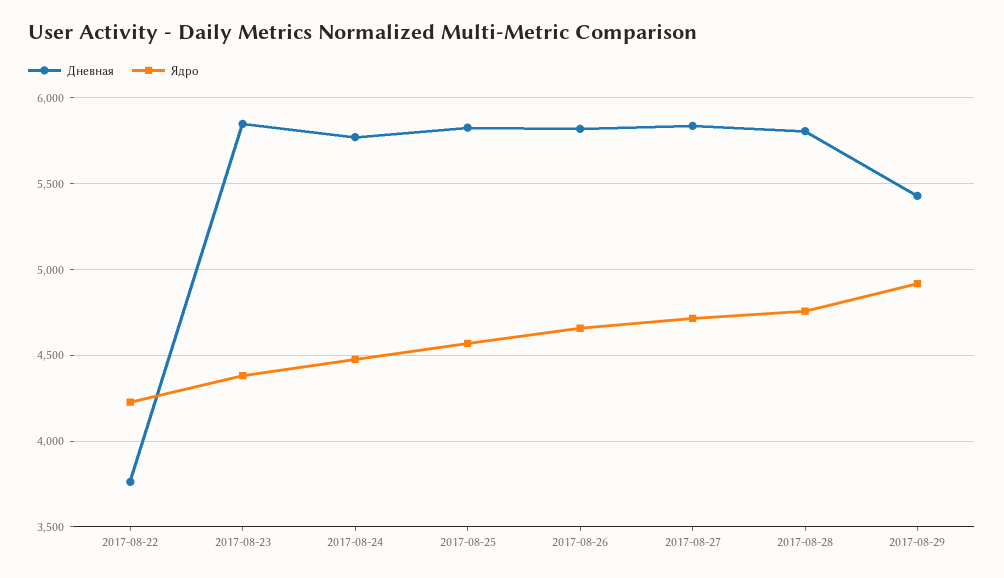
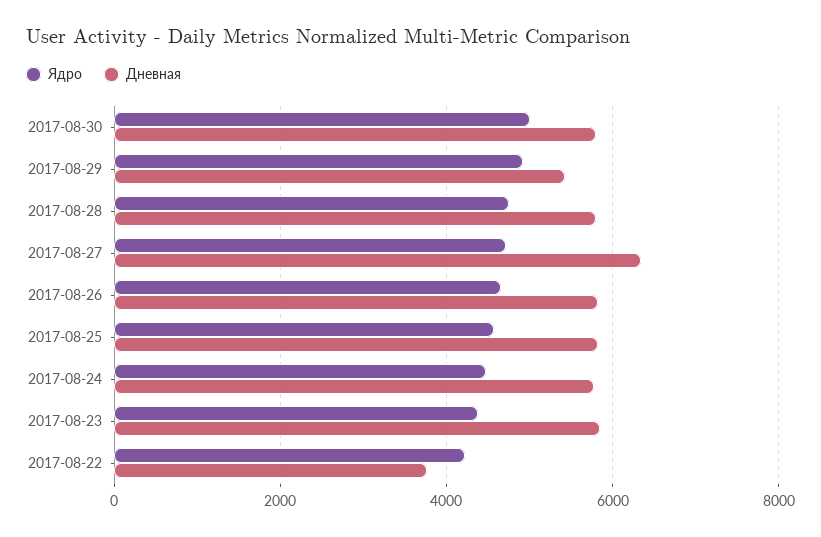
Дневная, 2017-08-27: 5850 -> 6400
Ядро, 2017-08-30: none -> 5000
Дневная, 2017-08-30: none -> 5800

